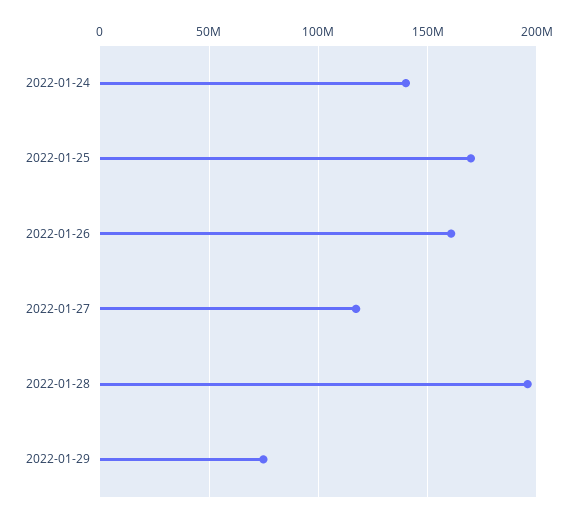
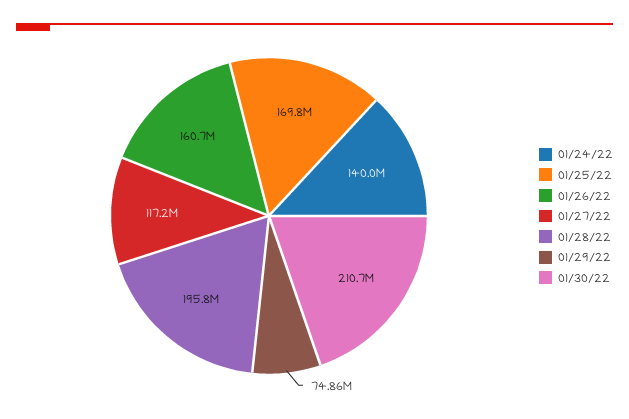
01/30/22: none -> 210700000

